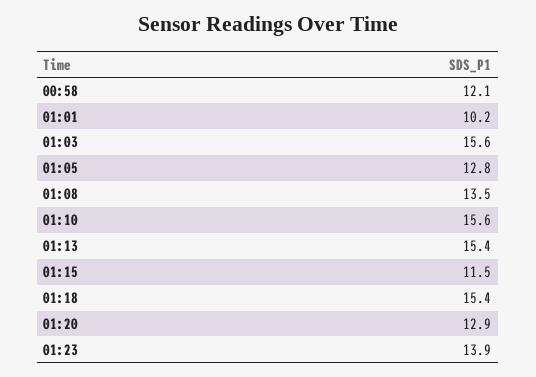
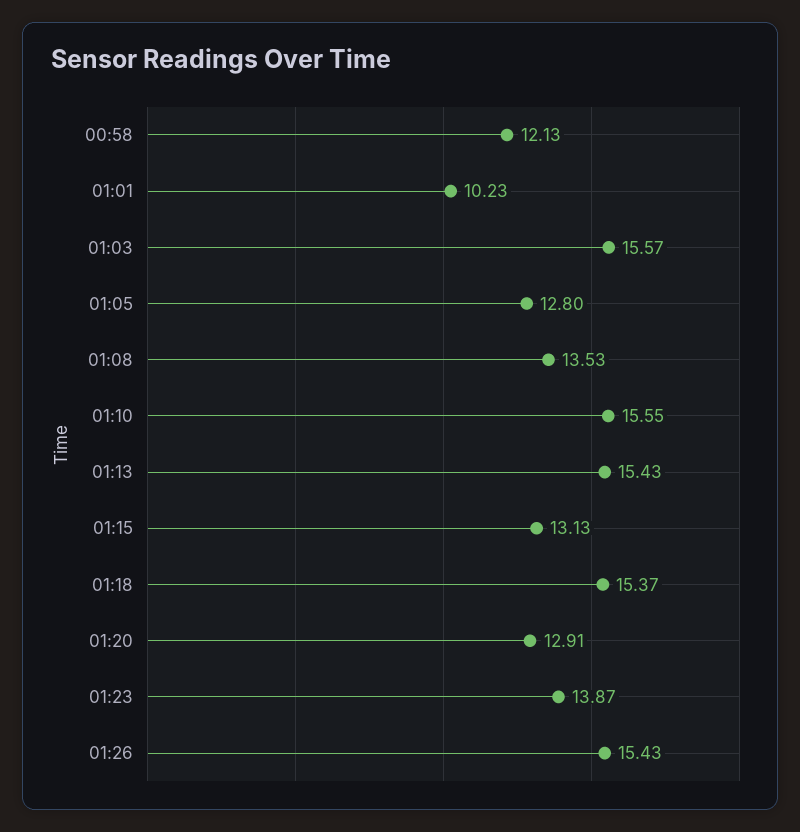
01:15: 11.5 -> 13.13
01:26: none -> 15.43

